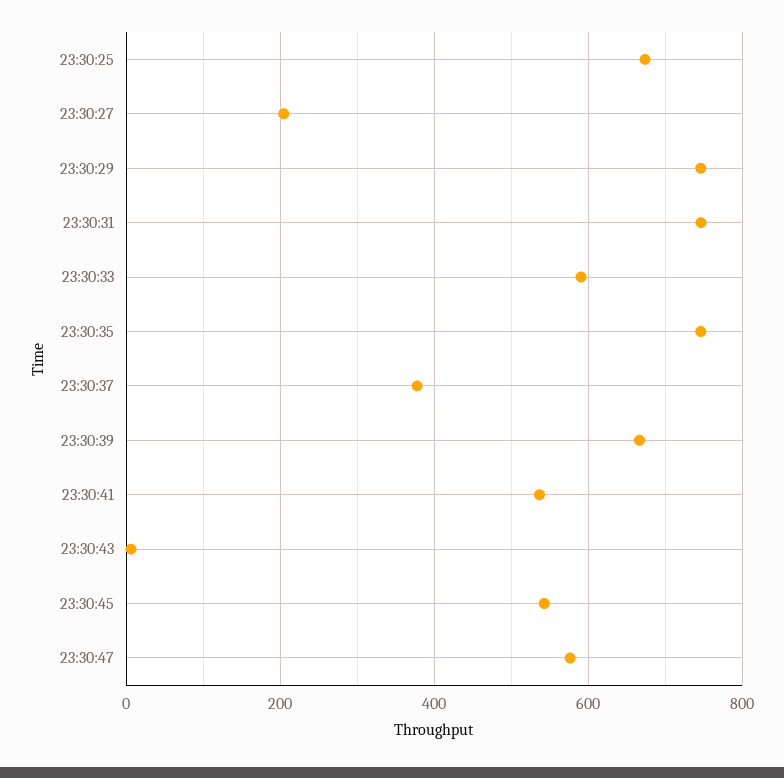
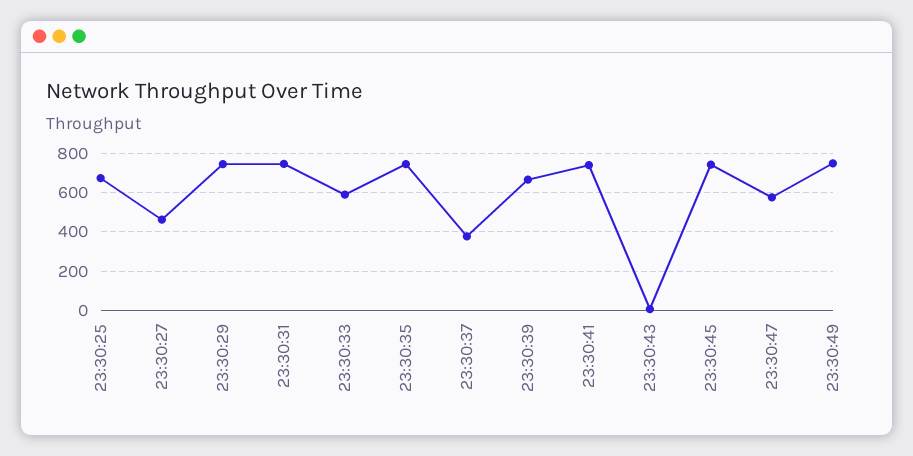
23:30:27: 200 -> 450
23:30:41: 540 -> 750
23:30:45: 540 -> 750
23:30:49: none -> 750

